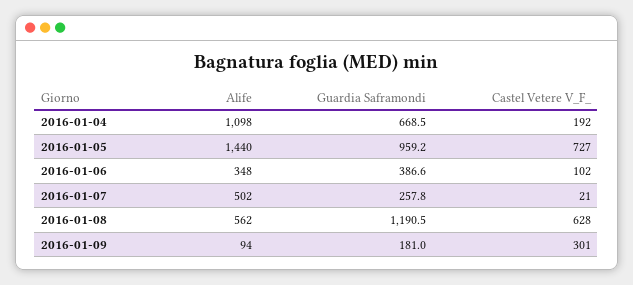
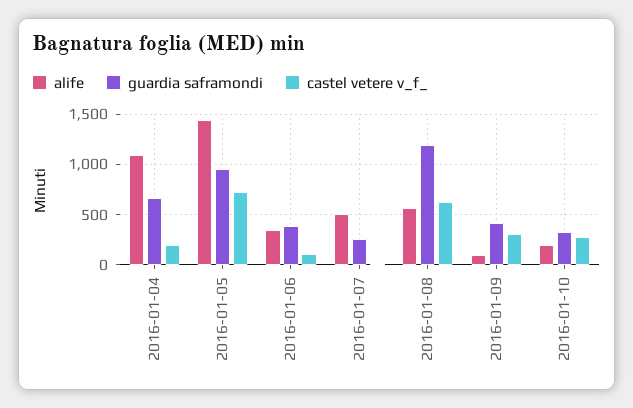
Guardia Saframondi, 2016-01-09: 181 -> 400
Alife, 2016-01-10: none -> 200
Guardia Saframondi, 2016-01-10: none -> 300
Castel Vetere V_F_, 2016-01-10: none -> 300

